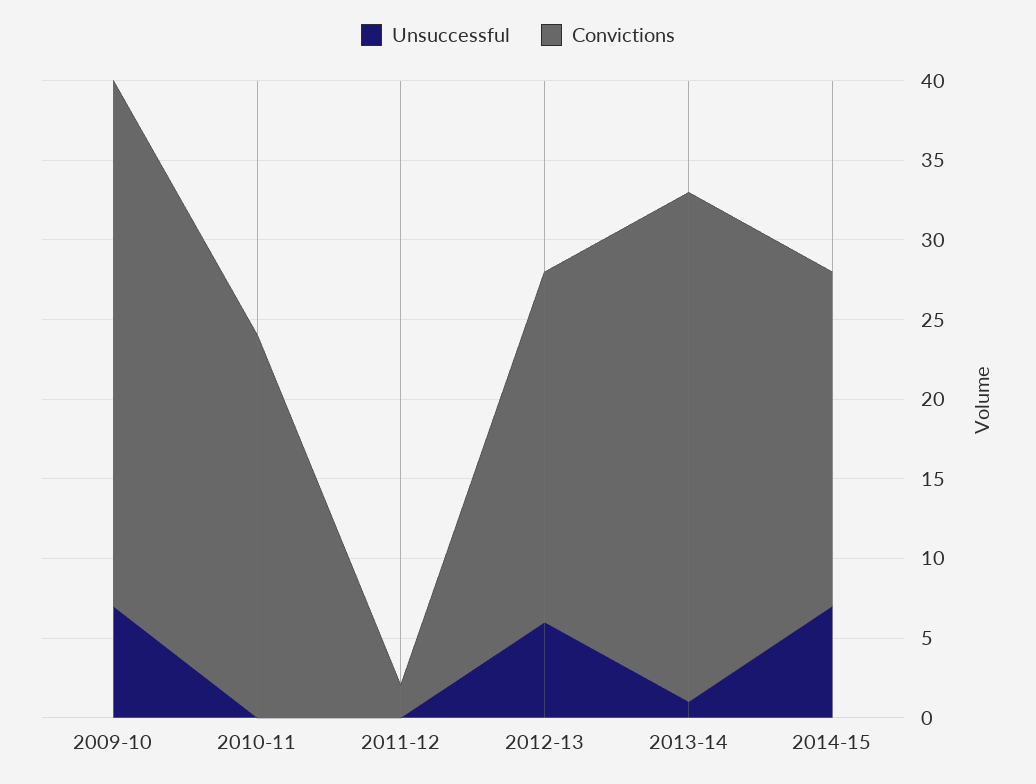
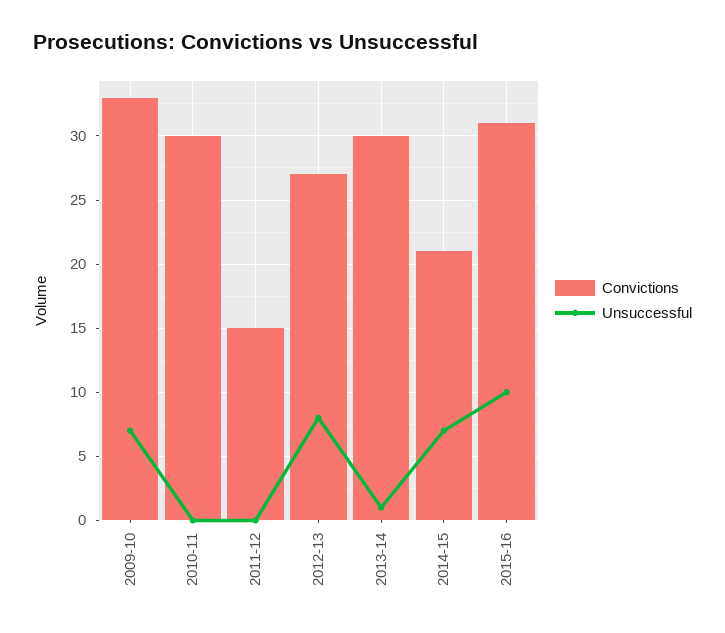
Convictions, 2010-11: 24 -> 30
Convictions, 2011-12: 2 -> 15
Unsuccessful, 2012-13: 6 -> 8
Convictions, 2012-13: 22 -> 27
Convictions, 2013-14: 32 -> 30
Convictions, 2015-16: none -> 31
Unsuccessful, 2015-16: none -> 10

